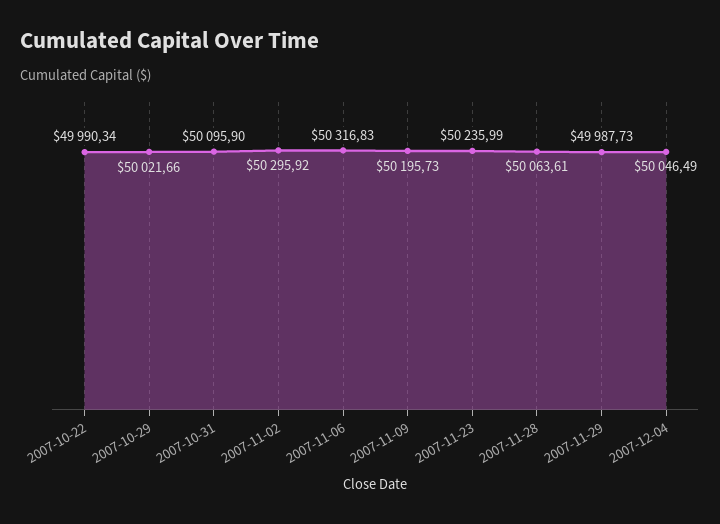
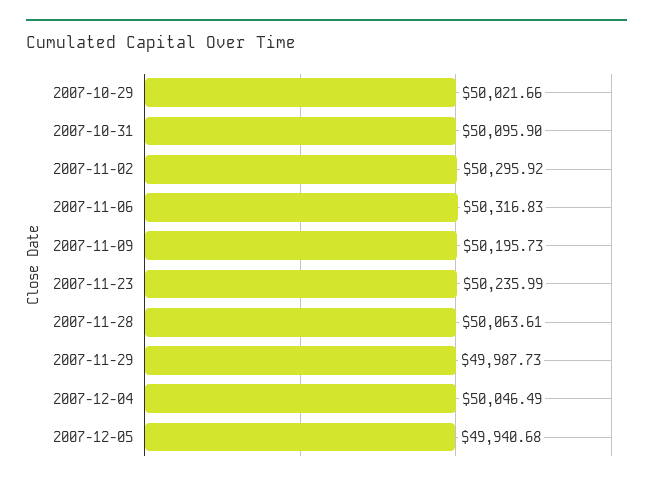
2007-10-22: 49990.34 -> none
2007-12-05: none -> 49940.68

